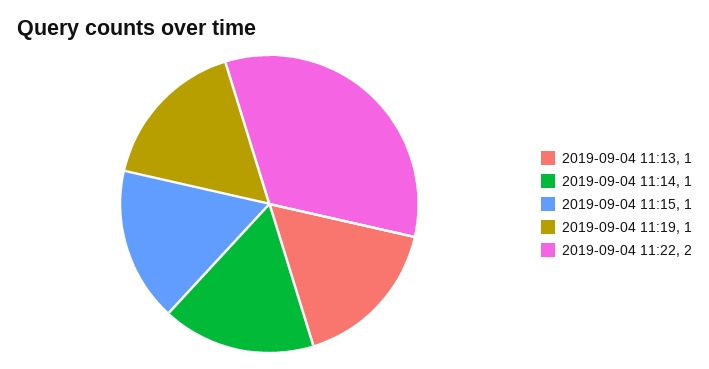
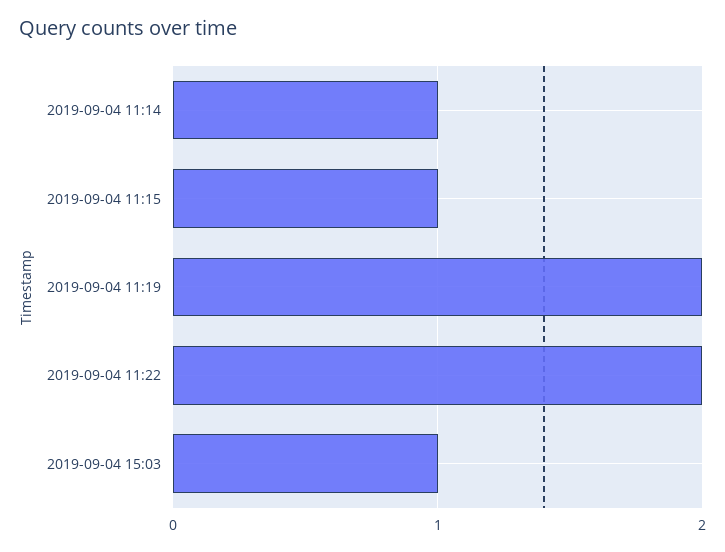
2019-09-04 11:13: 1 -> none
2019-09-04 11:19: 1 -> 2
2019-09-04 15:03: none -> 1

